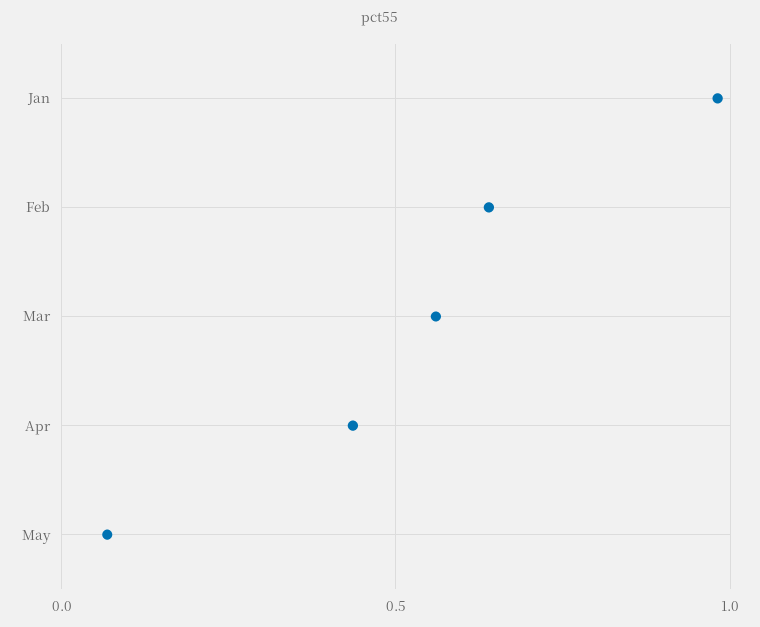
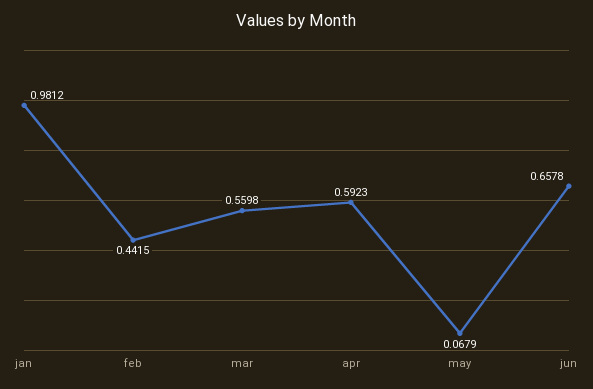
Feb: 0.65 -> 0.4415
Apr: 0.45 -> 0.5923
jun: none -> 0.6578

